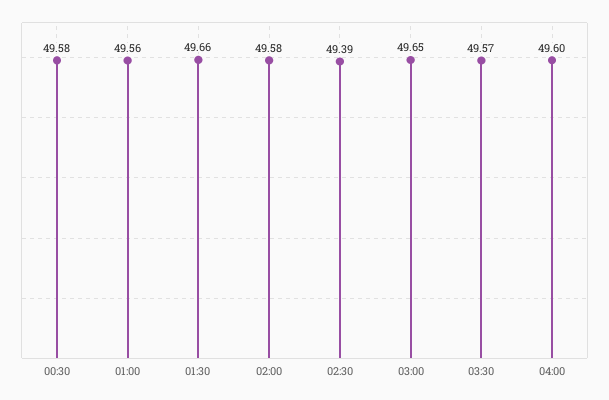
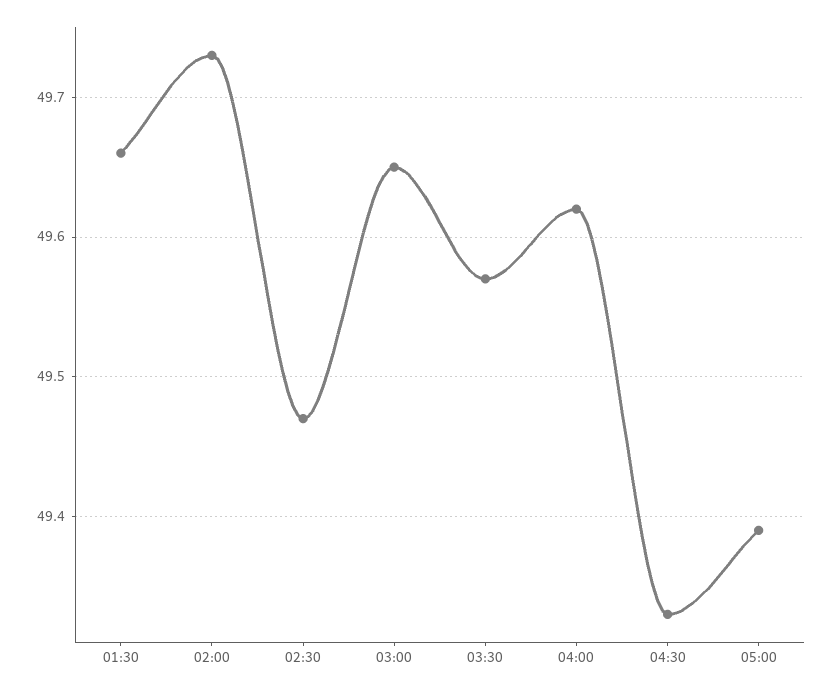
00:30: 49.58 -> none
01:00: 49.56 -> none
02:00: 49.58 -> 49.73
02:30: 49.39 -> 49.47
04:00: 49.6 -> 49.62
04:30: none -> 49.33
05:00: none -> 49.39

